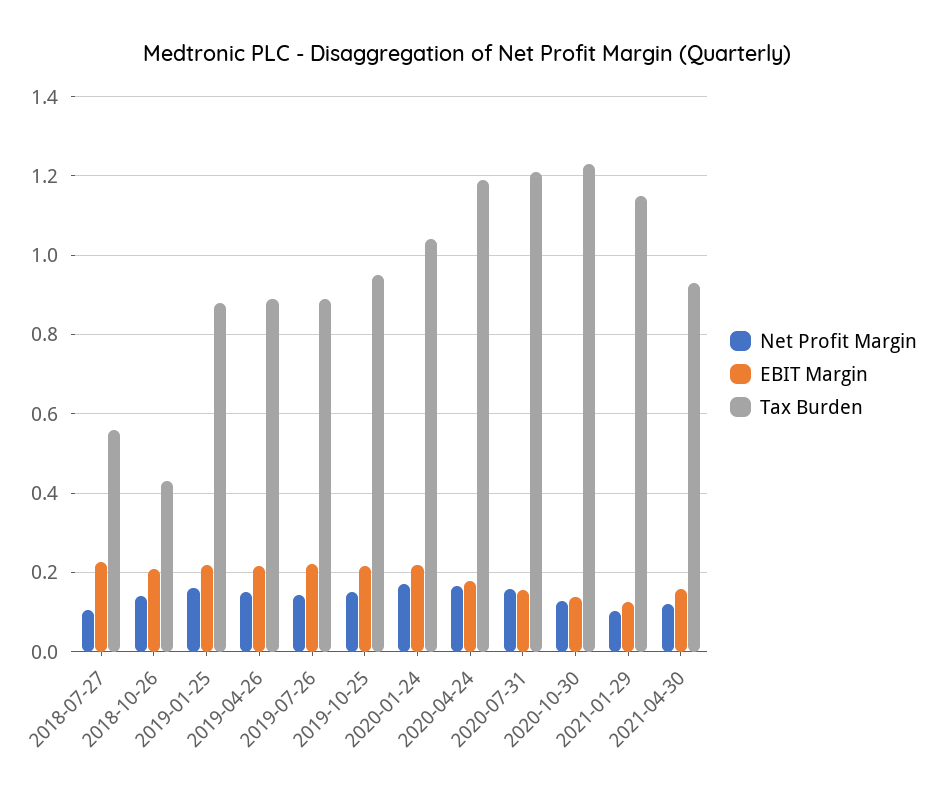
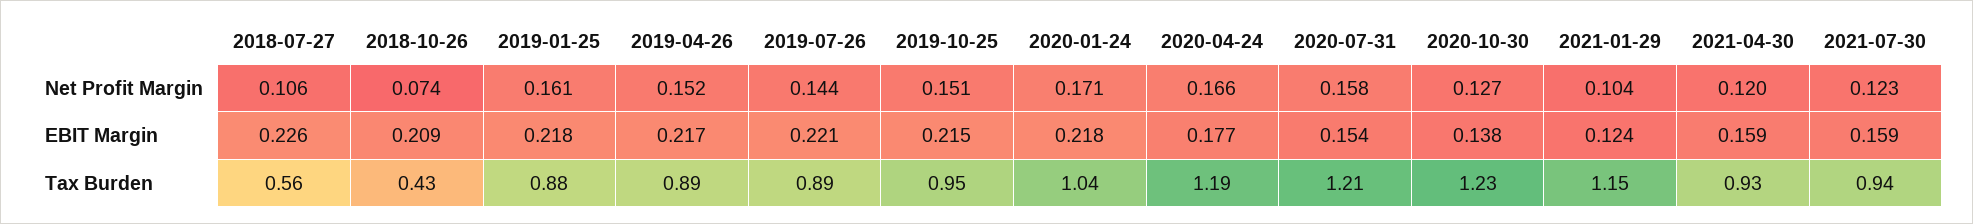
Net Profit Margin, 2018-10-26: 0.14 -> 0.074
Net Profit Margin, 2021-07-30: none -> 0.123
EBIT Margin, 2021-07-30: none -> 0.159
Tax Burden, 2021-07-30: none -> 0.94

